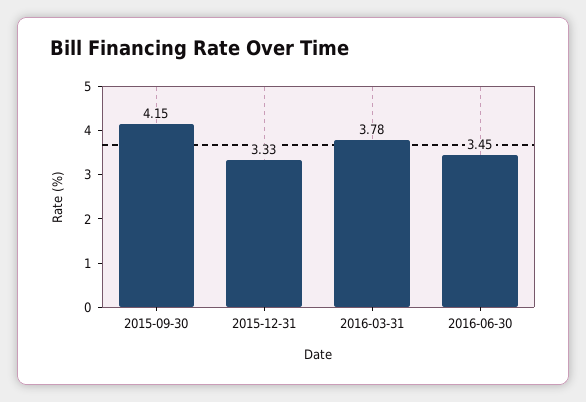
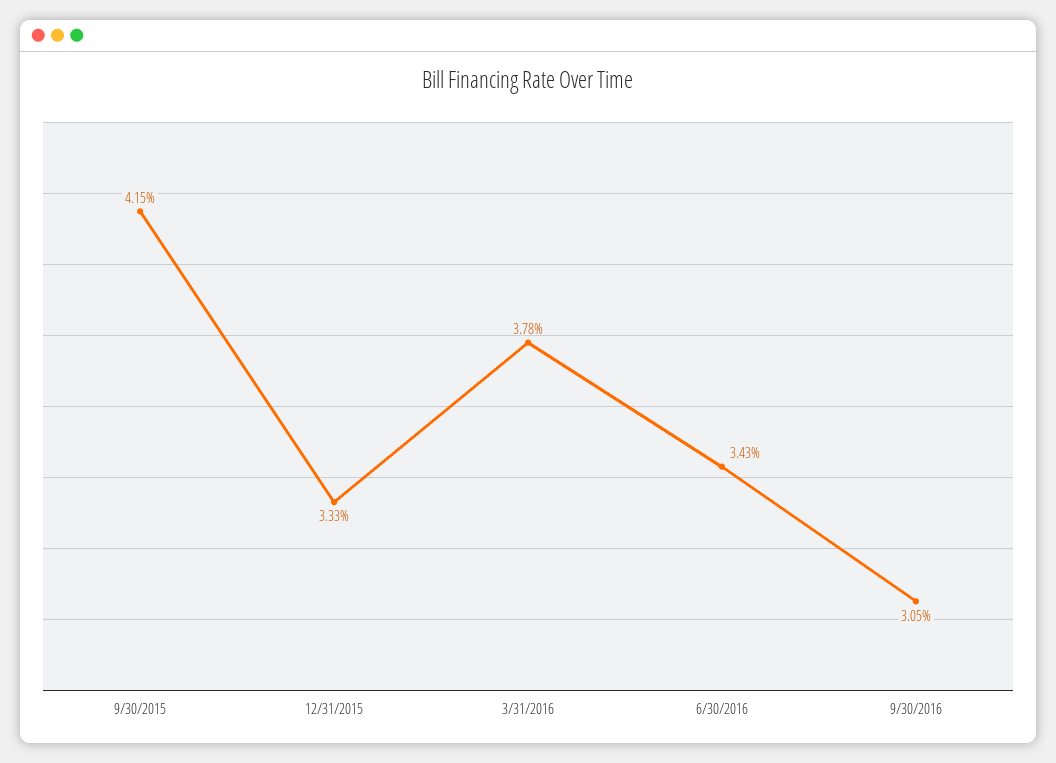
2016-06-30: 3.45 -> 3.43
9/30/2016: none -> 3.05

